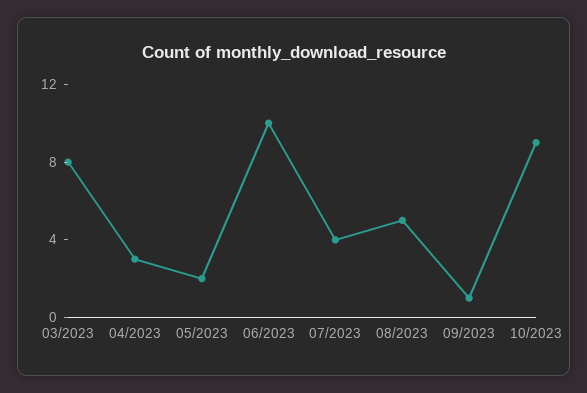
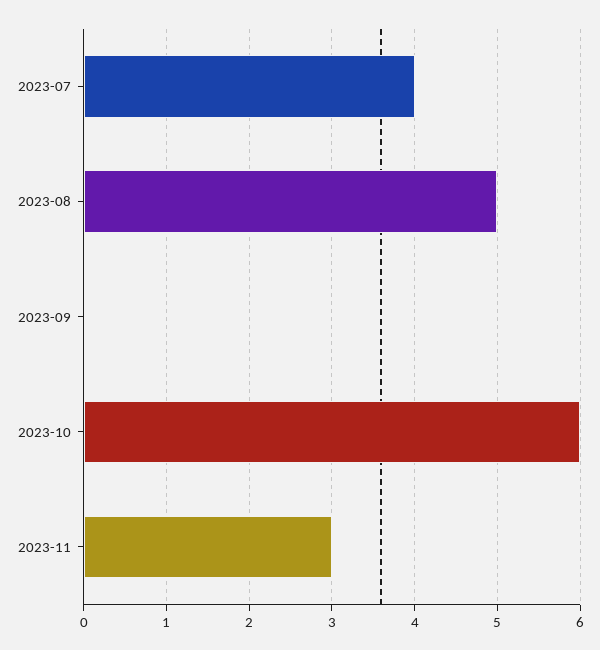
03/2023: 8 -> none
04/2023: 3 -> none
05/2023: 2 -> none
06/2023: 10 -> none
09/2023: 1 -> 0
10/2023: 9 -> 6
2023-11: none -> 3

